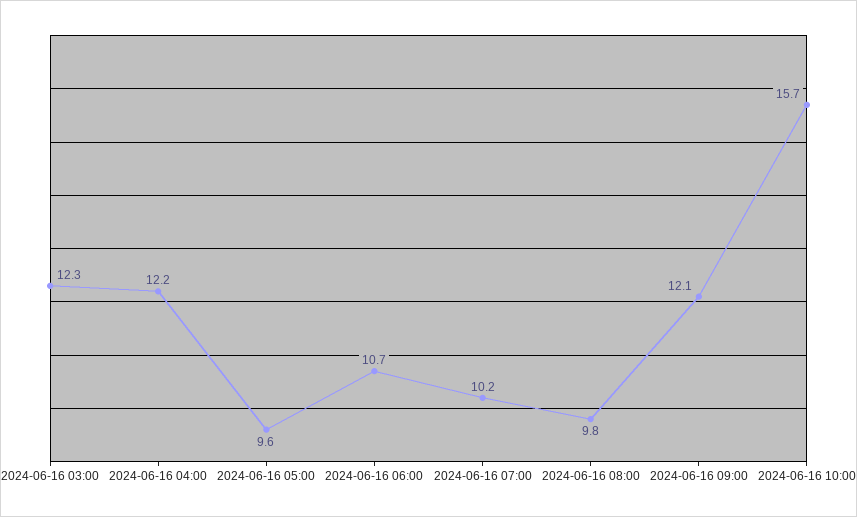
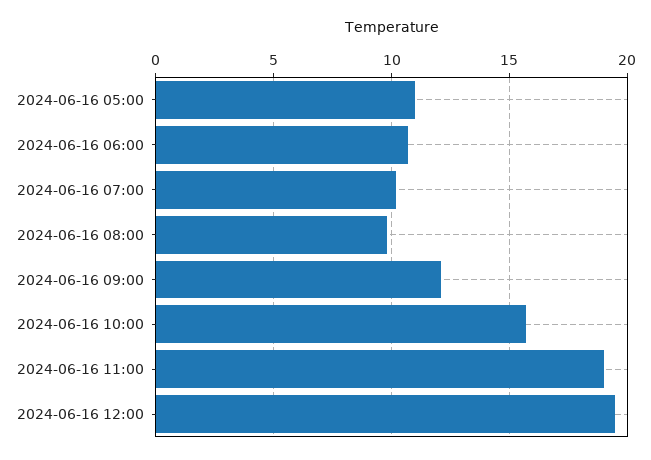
2024-06-16 03:00: 12.3 -> none
2024-06-16 04:00: 12.2 -> none
2024-06-16 05:00: 9.6 -> 11
2024-06-16 11:00: none -> 19
2024-06-16 12:00: none -> 19.5

